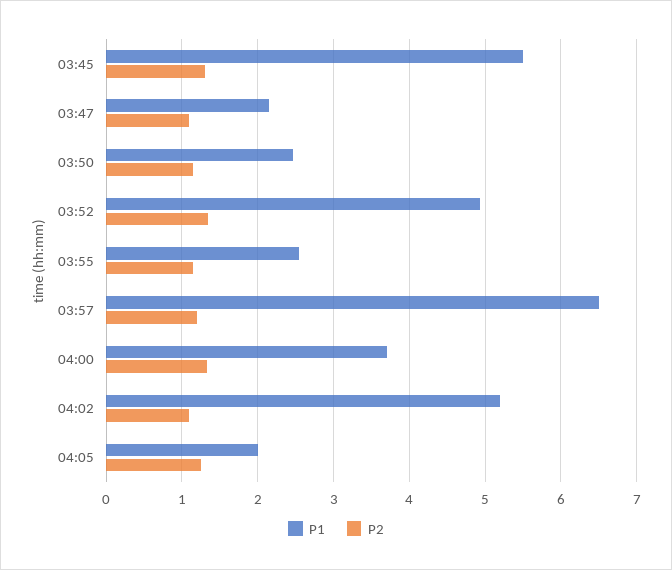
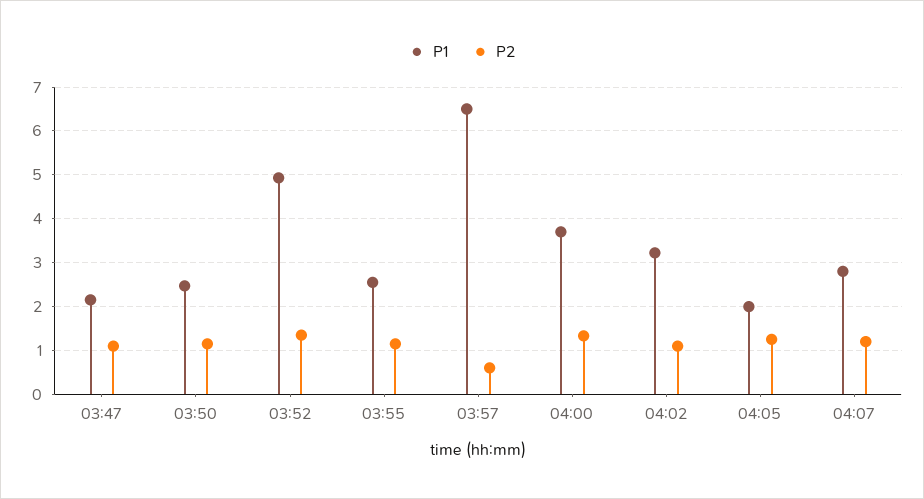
P1, 03:45: 5.5 -> none
P2, 03:45: 1.3 -> none
P2, 03:57: 1.2 -> 0.6
P1, 04:02: 5.2 -> 3.2
P1, 04:07: none -> 2.8
P2, 04:07: none -> 1.2

